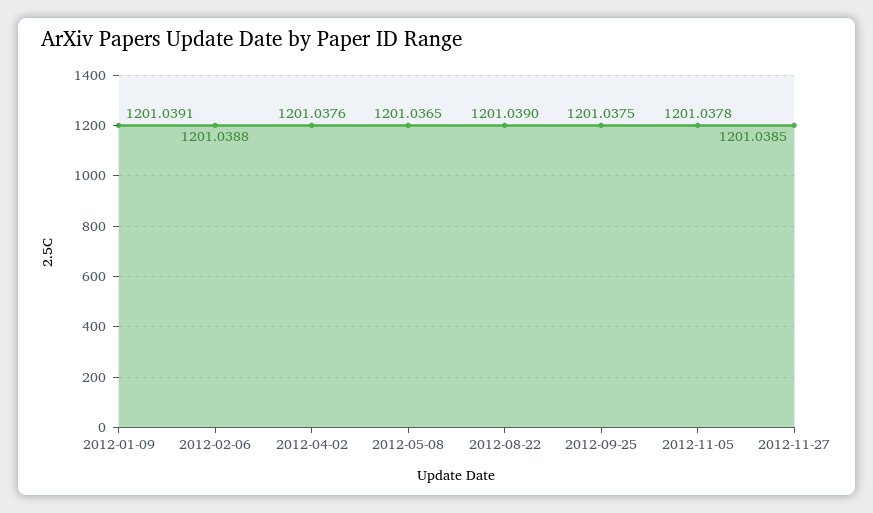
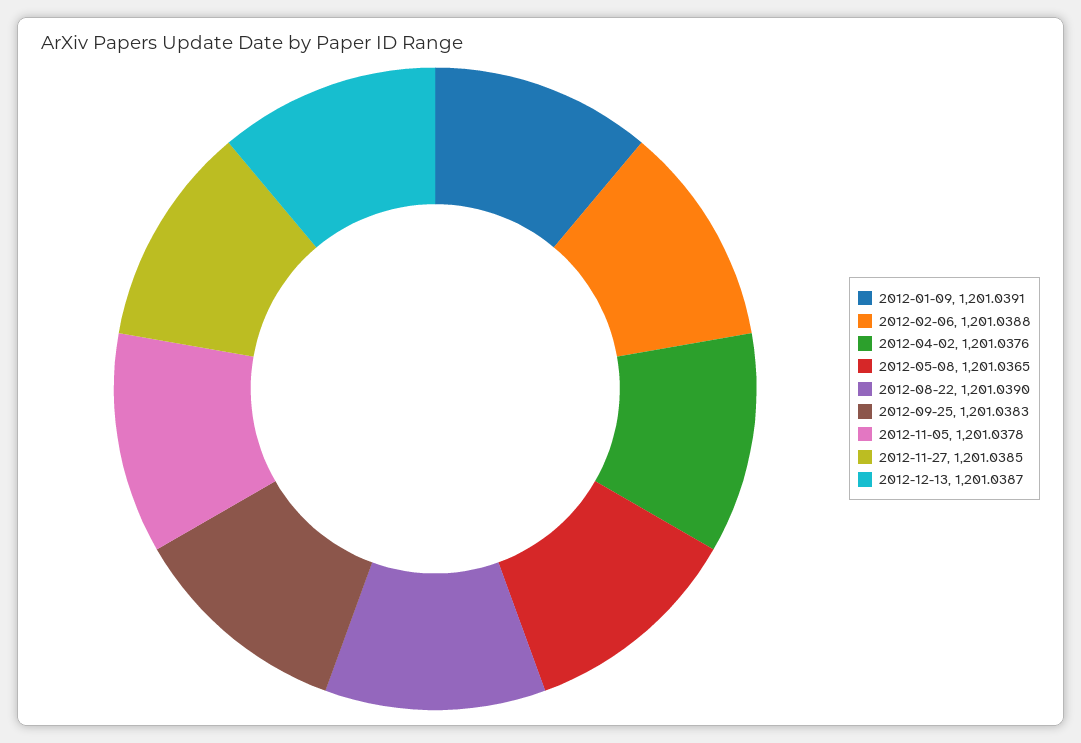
2012-09-25: 1201.0375 -> 1201.0383
2012-12-13: none -> 1201.0387

